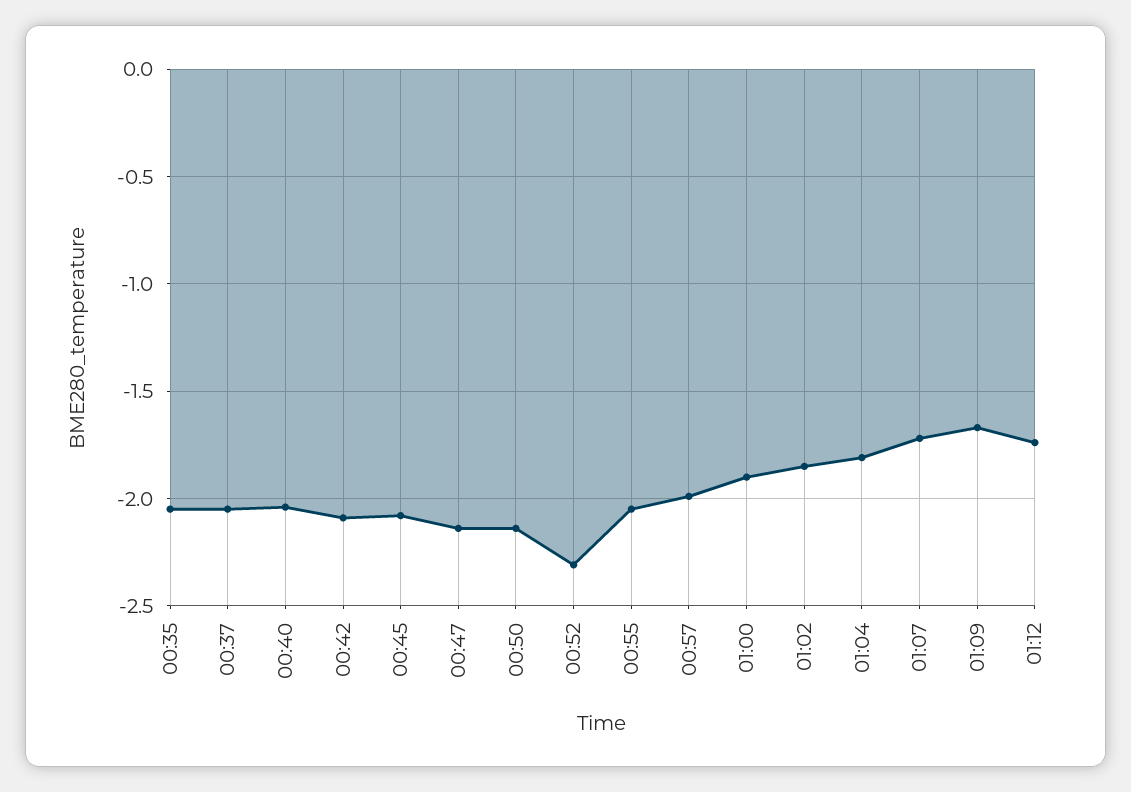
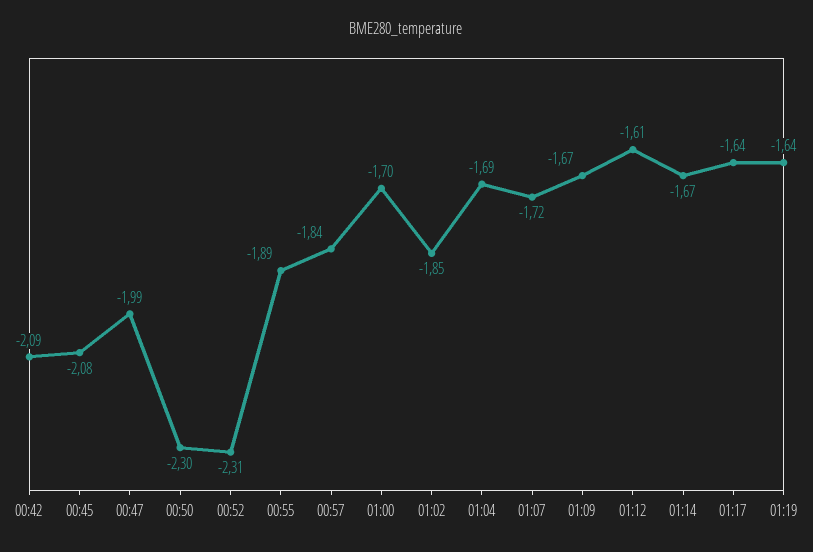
00:35: -2.05 -> none
00:37: -2.05 -> none
00:40: -2.05 -> none
00:47: -2.15 -> -1.99
00:50: -2.15 -> -2.3
00:55: -2.05 -> -1.89
00:57: -2 -> -1.84
01:00: -1.9 -> -1.7
01:04: -1.8 -> -1.69
01:12: -1.75 -> -1.61
01:14: none -> -1.67
01:17: none -> -1.64
01:19: none -> -1.64

